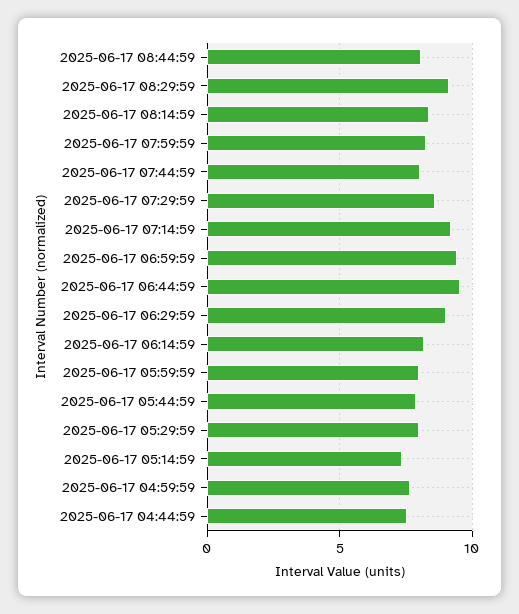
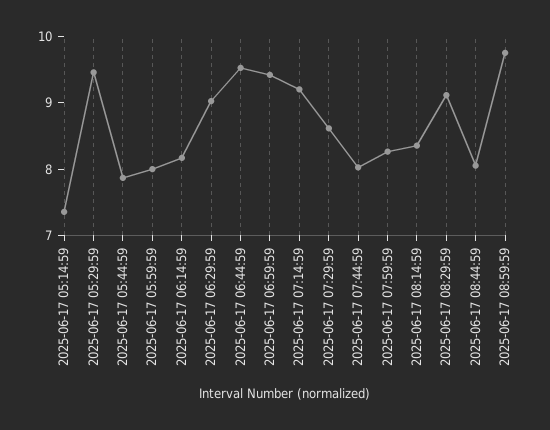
2025-06-17 05:29:59: 8 -> 9.4
2025-06-17 04:59:59: 7.5 -> none
2025-06-17 04:44:59: 7.5 -> none
2025-06-17 08:59:59: none -> 9.8

